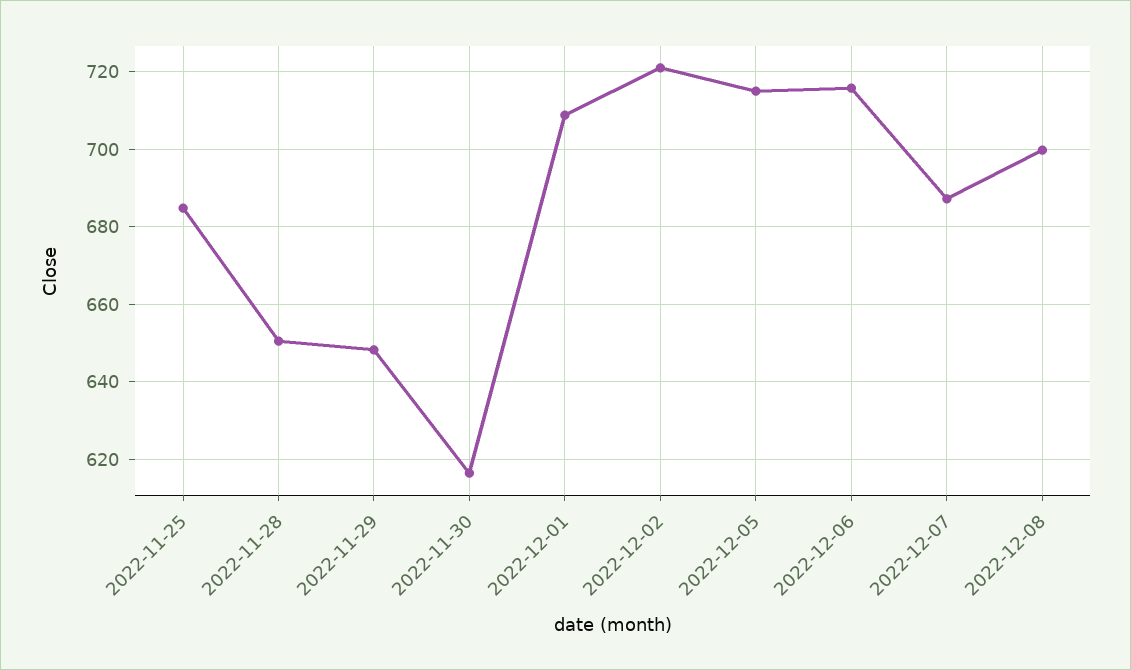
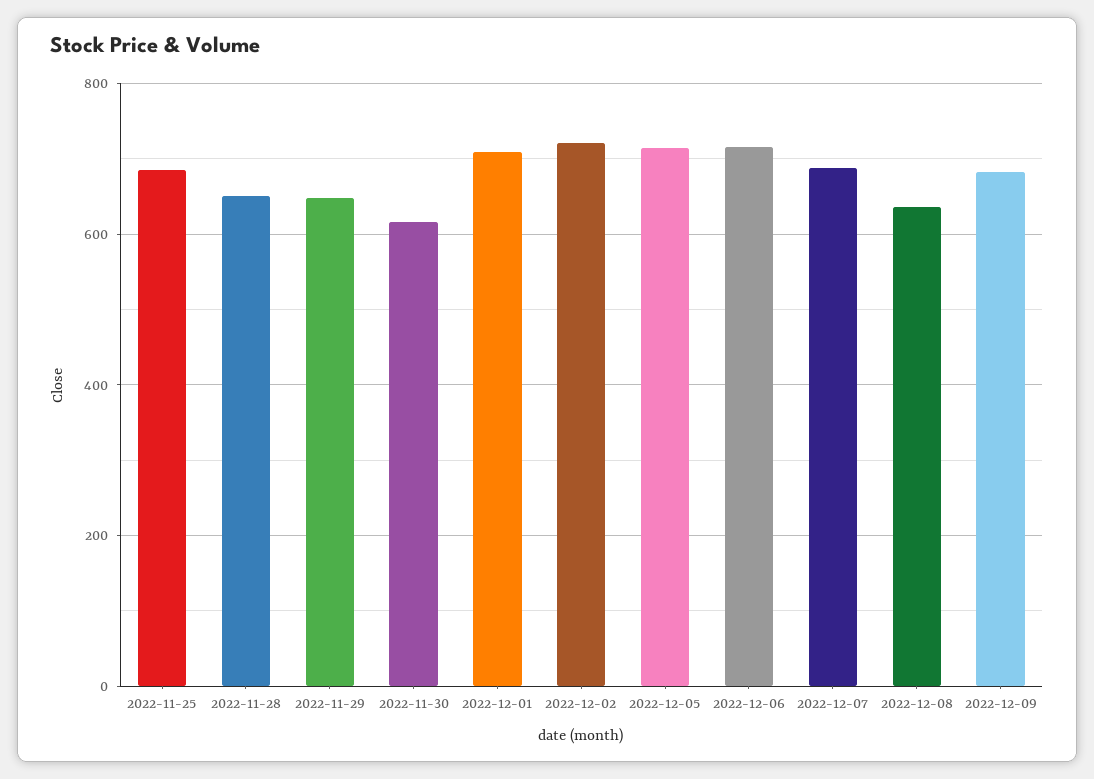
2022-12-08: 700 -> 640
2022-12-09: none -> 680

